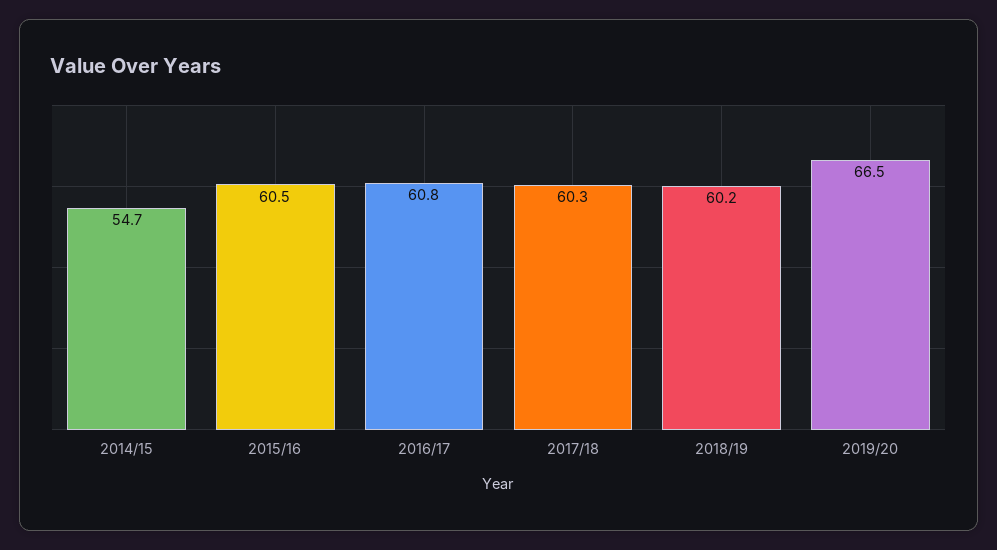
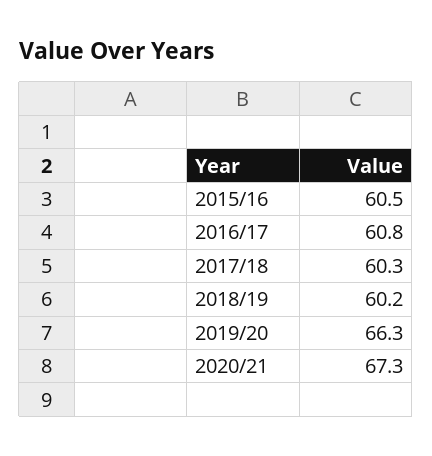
2014/15: 54.7 -> none
2019/20: 66.5 -> 66.3
2020/21: none -> 67.3

